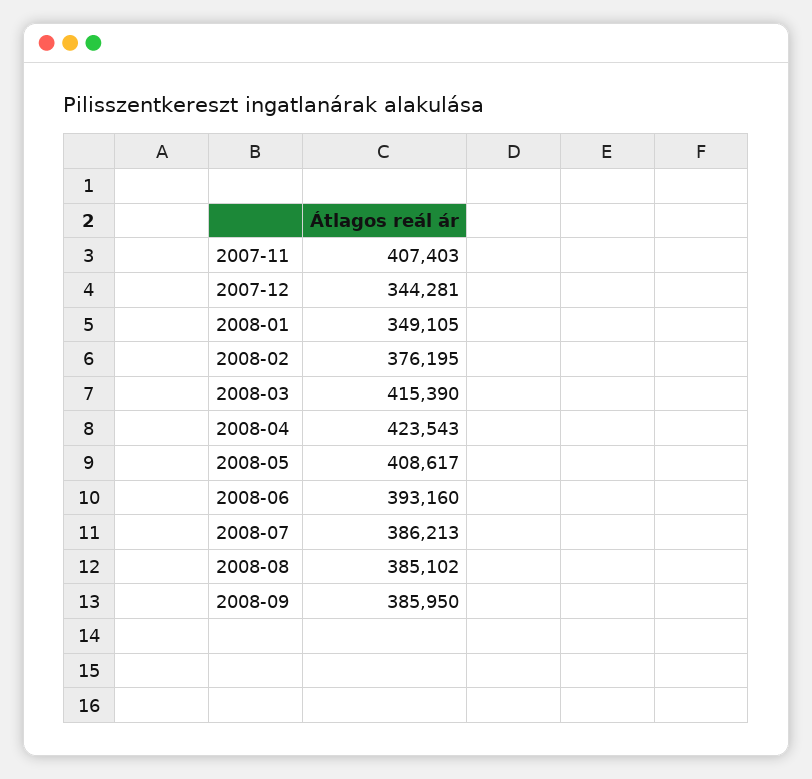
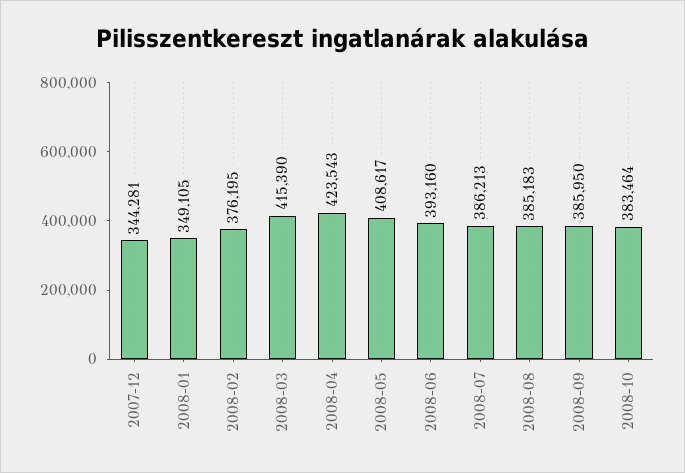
2007-11: 407403 -> none
2008-08: 385102 -> 385183
2008-10: none -> 383464

